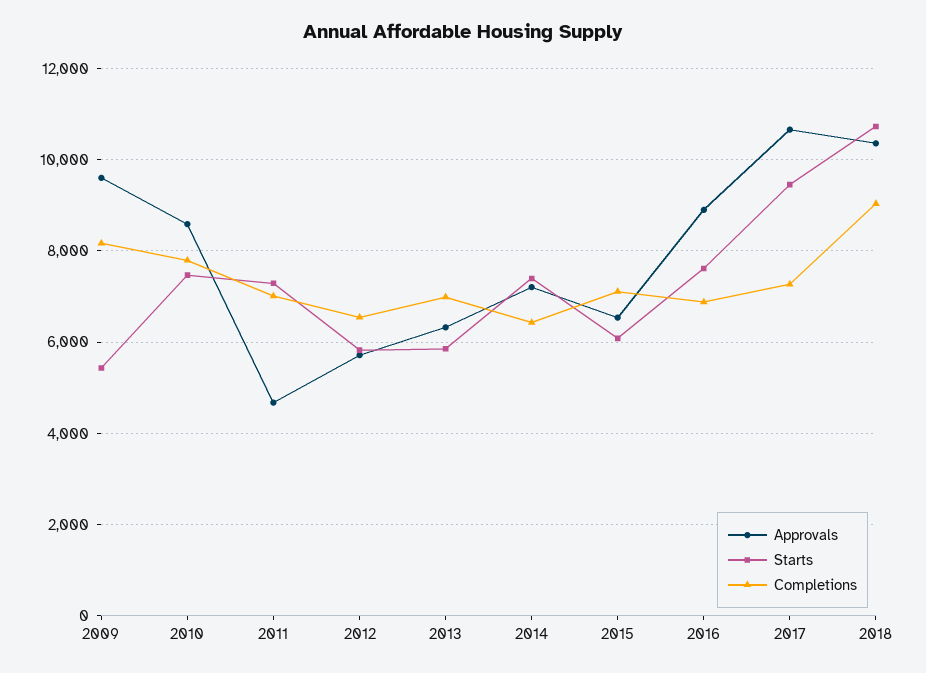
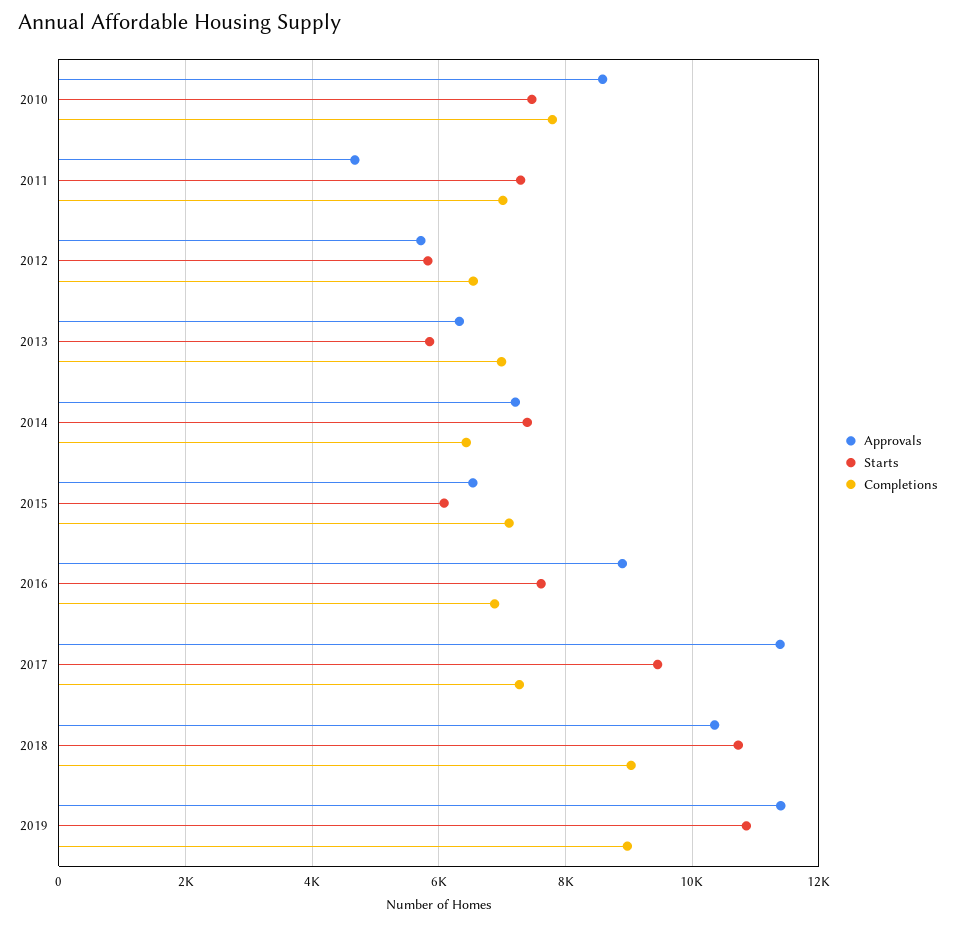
Approvals, 2009: 9600 -> none
Starts, 2009: 5400 -> none
Completions, 2009: 8200 -> none
Approvals, 2017: 10600 -> 11400
Approvals, 2019: none -> 11400
Starts, 2019: none -> 10800
Completions, 2019: none -> 9000

